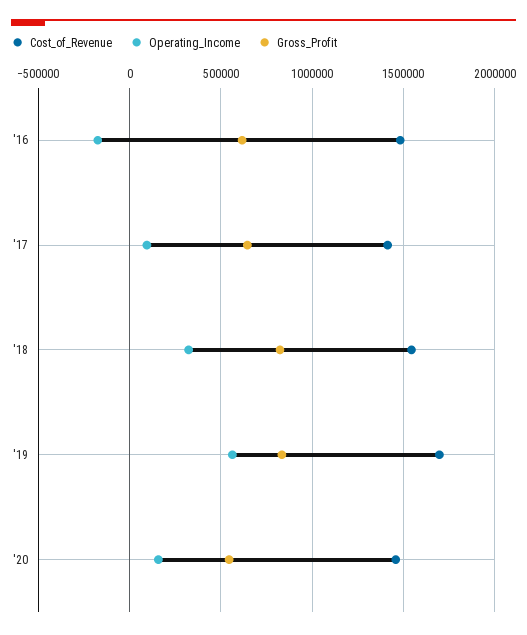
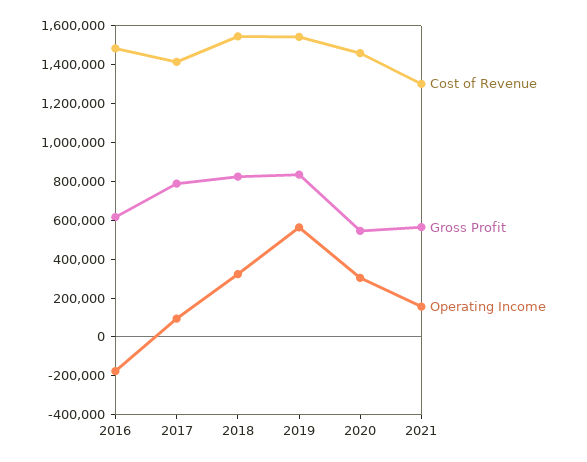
Gross_Profit, '17: 650000 -> 800000
Cost_of_Revenue, '19: 1700000 -> 1550000
Operating_Income, '20: 150000 -> 300000
Cost_of_Revenue, 2021: none -> 1300000
Gross_Profit, 2021: none -> 550000
Operating_Income, 2021: none -> 150000

